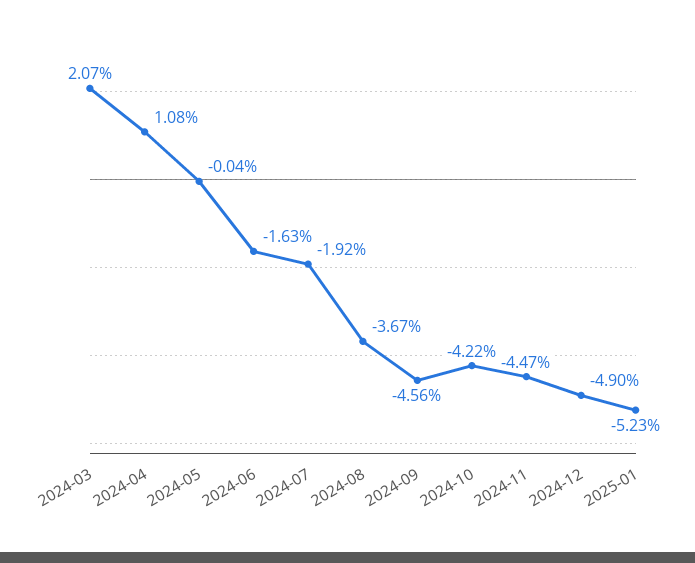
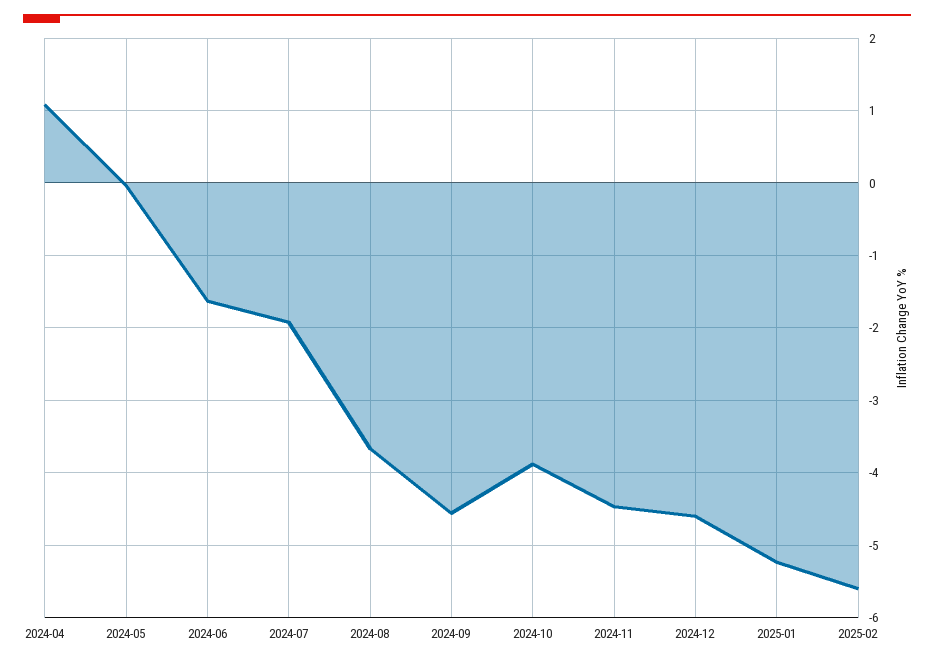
2024-03: 2.07 -> none
2024-10: -4.22 -> -3.9
2024-12: -4.9 -> -4.6
2025-02: none -> -5.6

